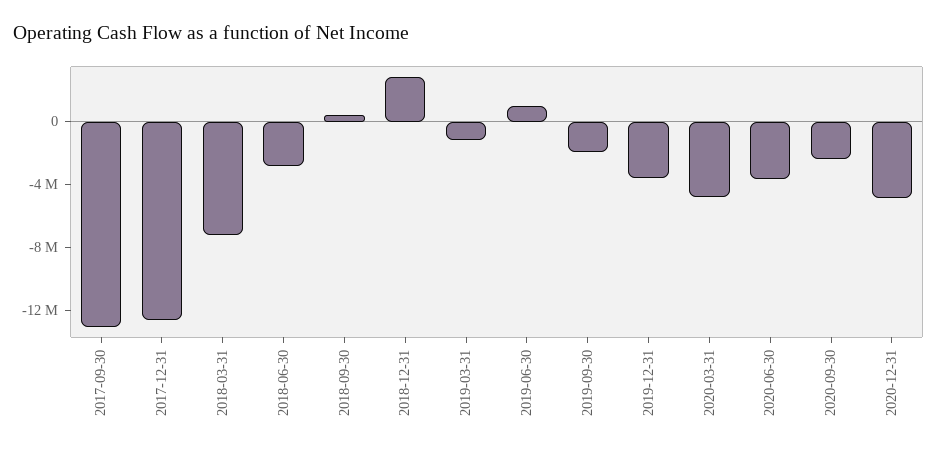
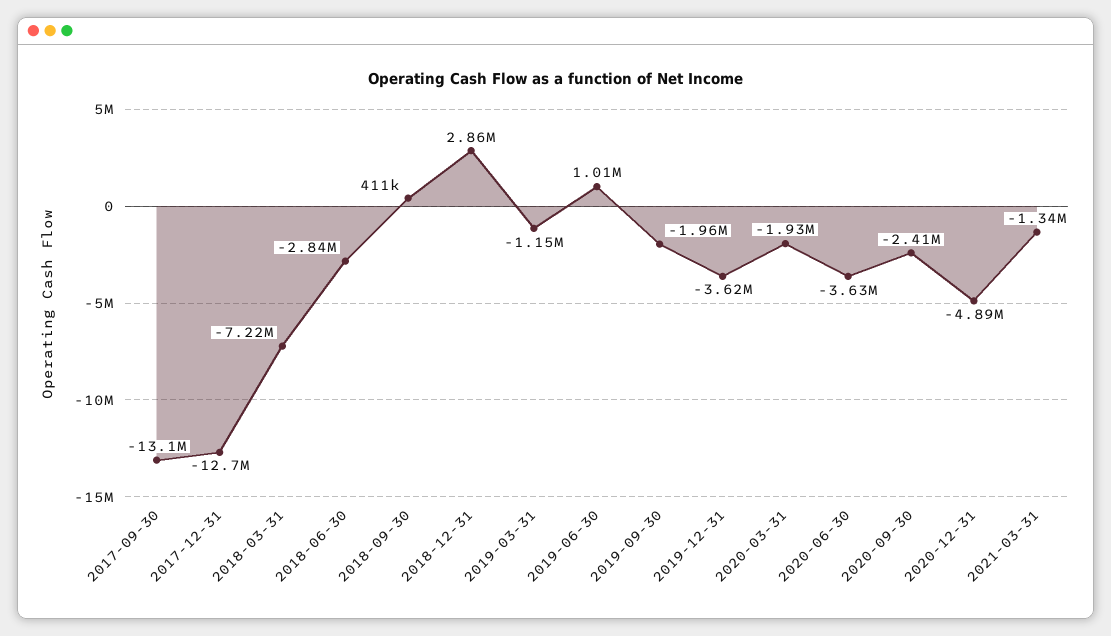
2020-03-31: -5000000 -> -1930000
2021-03-31: none -> -1340000

